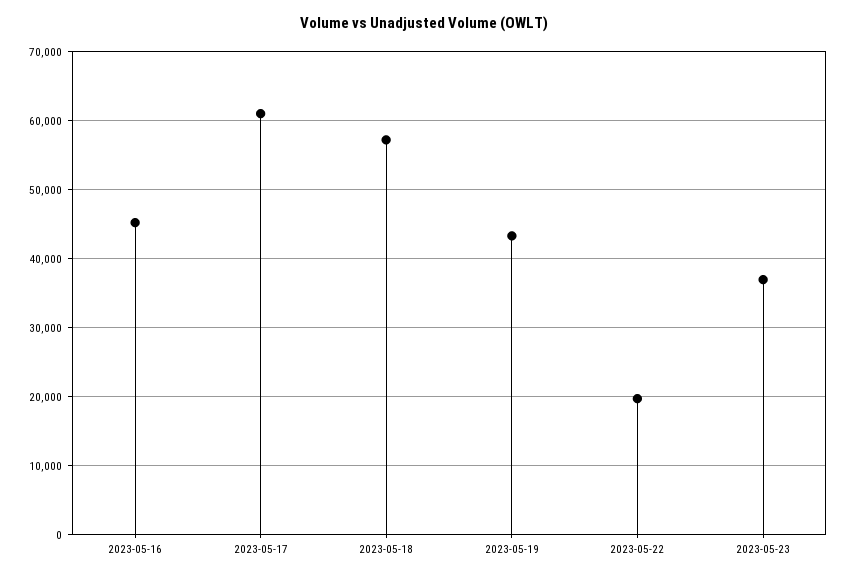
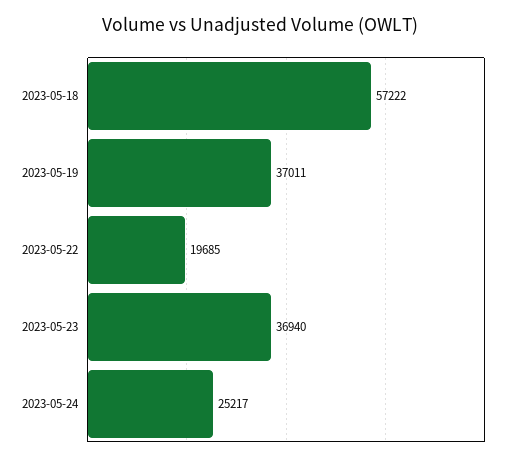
2023-05-16: 45000 -> none
2023-05-17: 61000 -> none
2023-05-19: 43000 -> 37011
2023-05-24: none -> 25217

